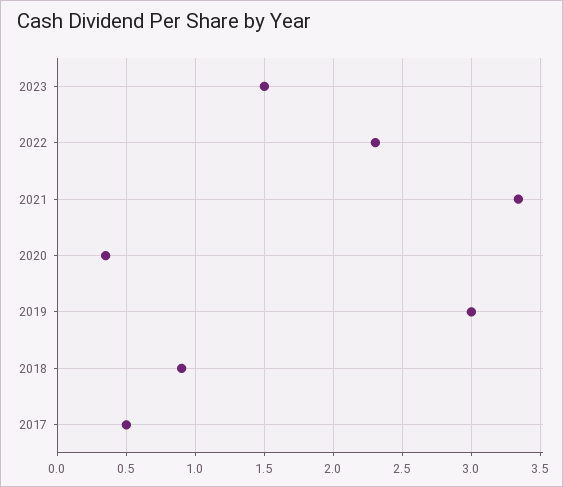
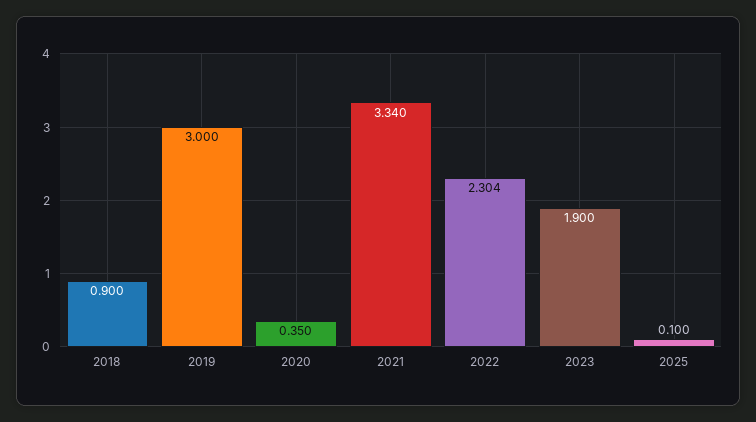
2023: 1.5 -> 1.9
2017: 0.5 -> none
2025: none -> 0.1

